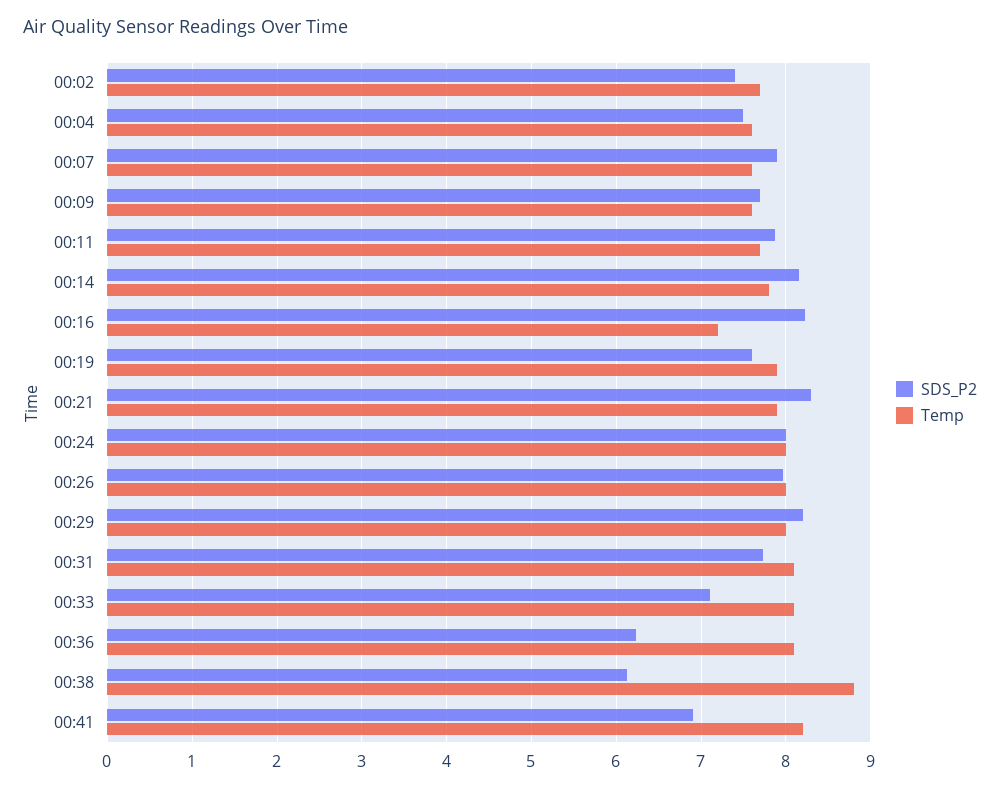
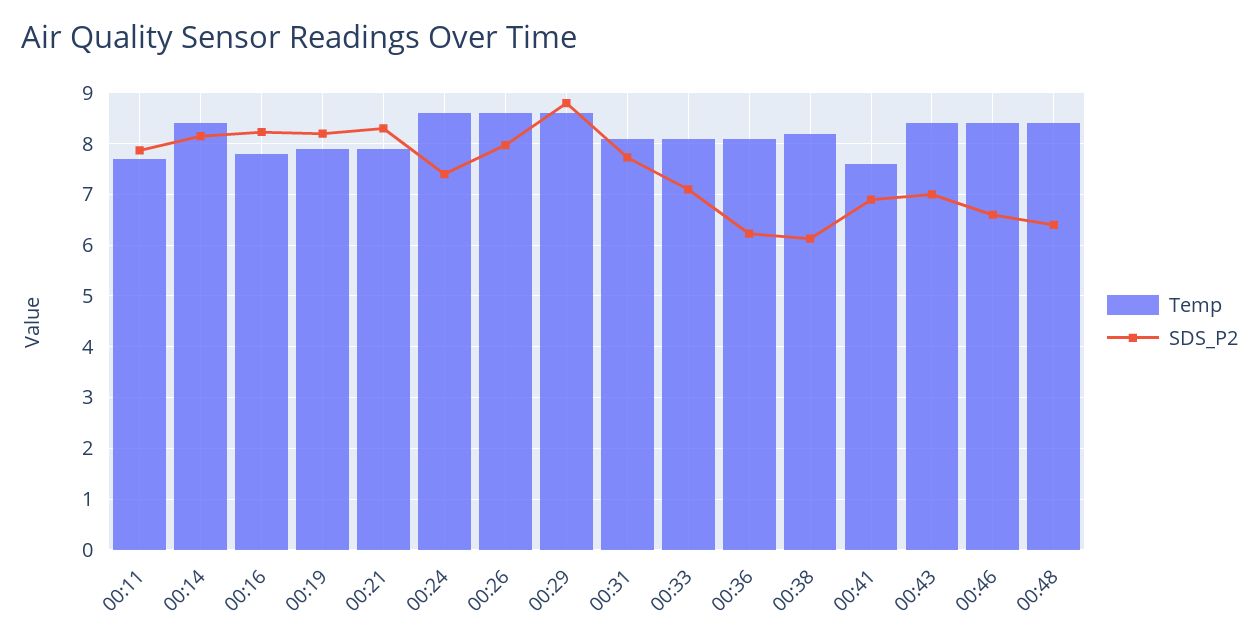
SDS_P2, 00:02: 7.4 -> none
Temp, 00:02: 7.7 -> none
SDS_P2, 00:04: 7.5 -> none
Temp, 00:04: 7.6 -> none
SDS_P2, 00:07: 7.9 -> none
Temp, 00:07: 7.6 -> none
SDS_P2, 00:09: 7.7 -> none
Temp, 00:09: 7.6 -> none
Temp, 00:14: 7.8 -> 8.4
Temp, 00:16: 7.2 -> 7.8
SDS_P2, 00:19: 7.6 -> 8.2
SDS_P2, 00:24: 8 -> 7.4
Temp, 00:24: 8 -> 8.6
Temp, 00:26: 8 -> 8.6
SDS_P2, 00:29: 8.2 -> 8.8
Temp, 00:29: 8 -> 8.6
Temp, 00:38: 8.8 -> 8.2
Temp, 00:41: 8.2 -> 7.6
Temp, 00:43: none -> 8.4
SDS_P2, 00:43: none -> 7
Temp, 00:46: none -> 8.4
SDS_P2, 00:46: none -> 6.6
Temp, 00:48: none -> 8.4
SDS_P2, 00:48: none -> 6.4

